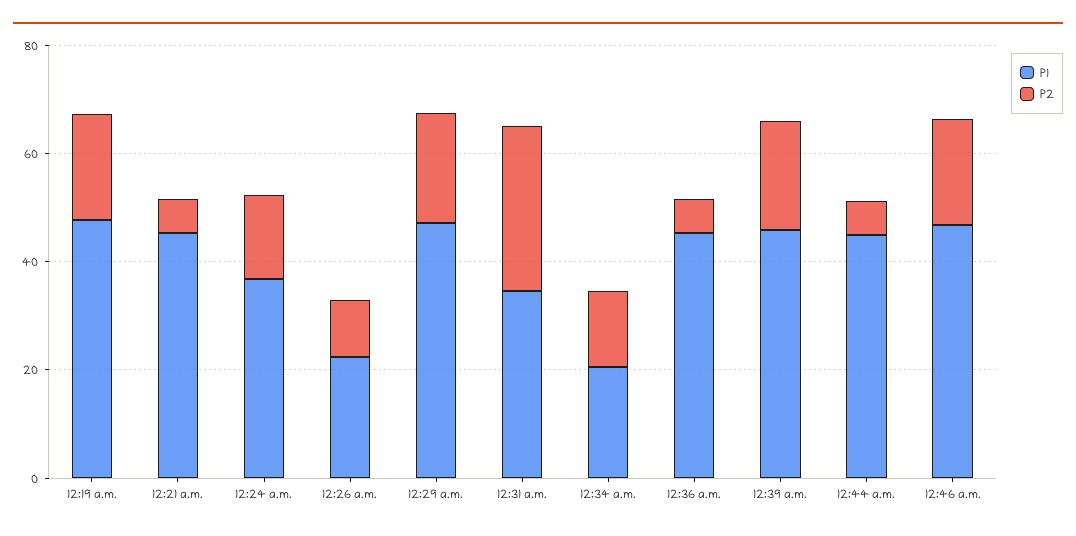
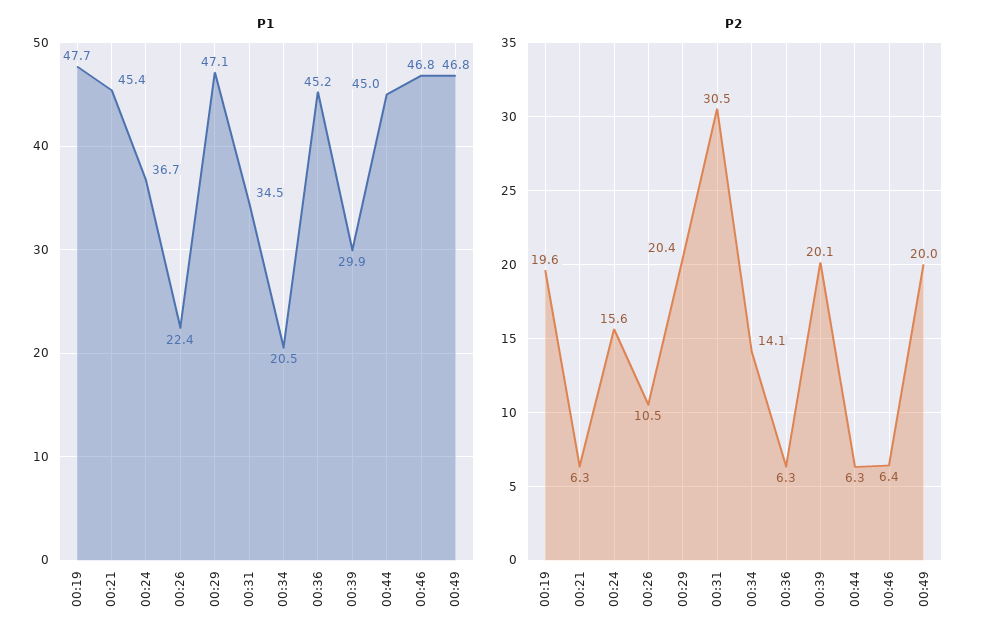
P1, 12:39 a.m.: 45 -> 29.9
P2, 12:46 a.m.: 20 -> 6.4
P1, 00:49: none -> 46.8
P2, 00:49: none -> 20

